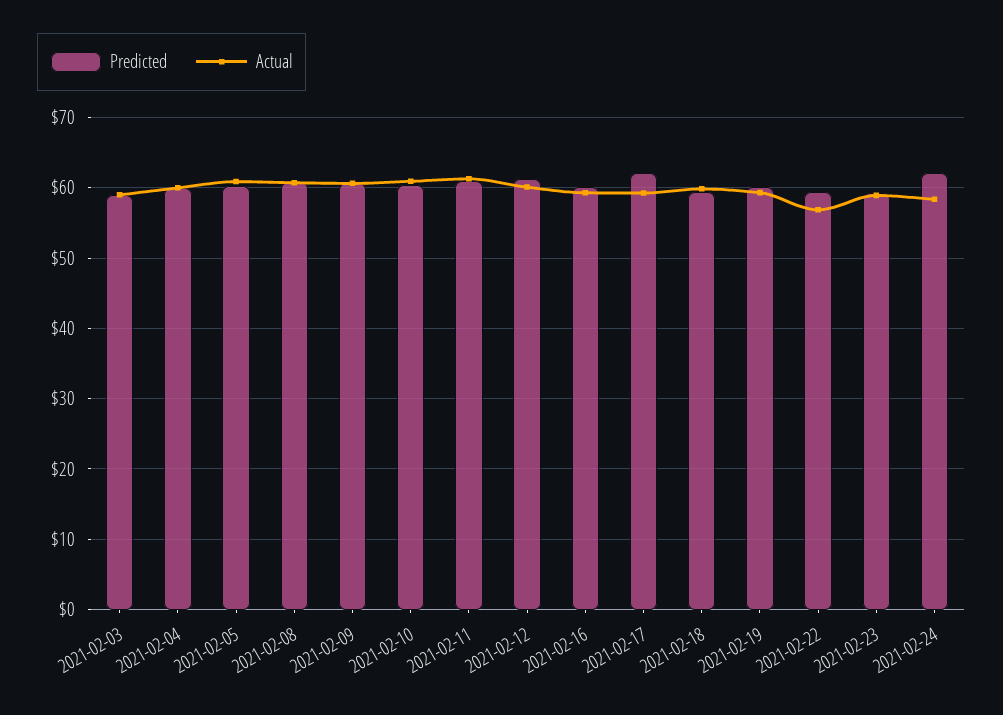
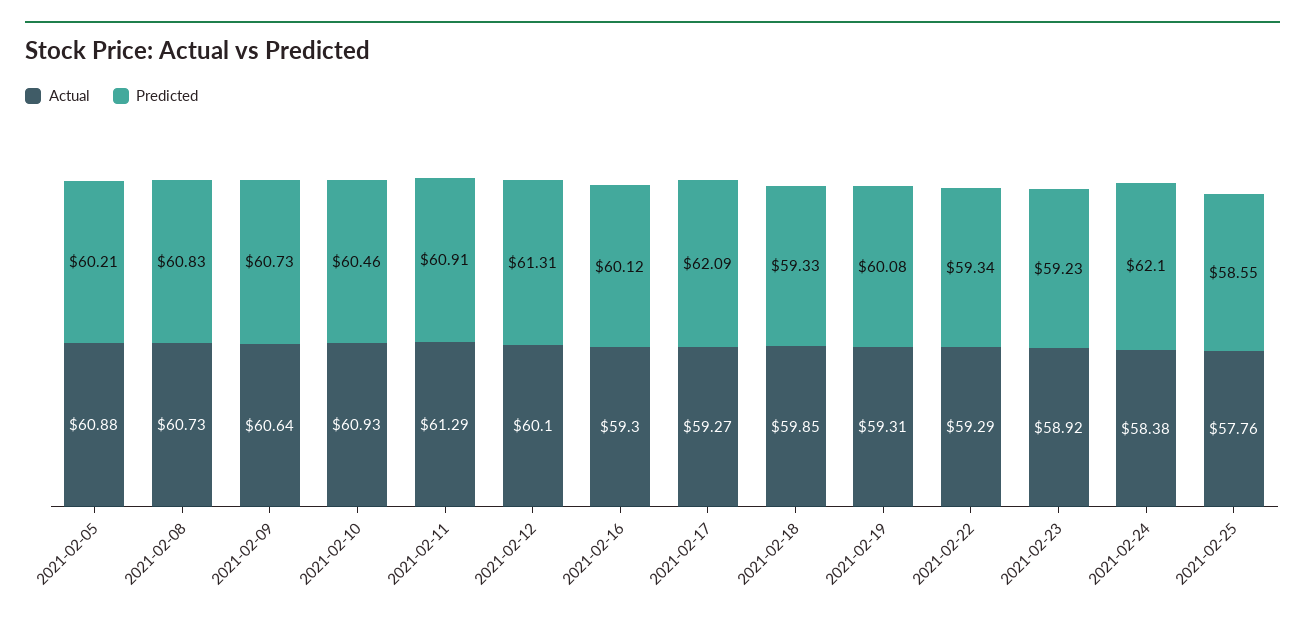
Predicted, 2021-02-03: 59 -> none
Actual, 2021-02-03: 59 -> none
Predicted, 2021-02-04: 60 -> none
Actual, 2021-02-04: 60 -> none
Actual, 2021-02-22: 57 -> 59.29
Actual, 2021-02-25: none -> 57.76
Predicted, 2021-02-25: none -> 58.55

